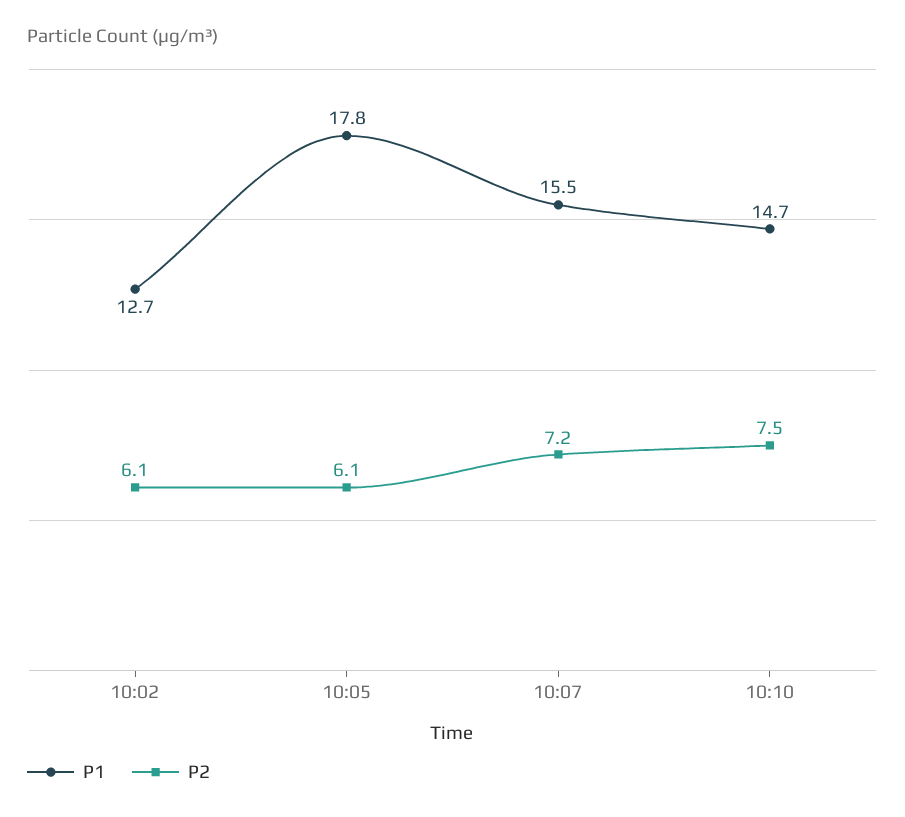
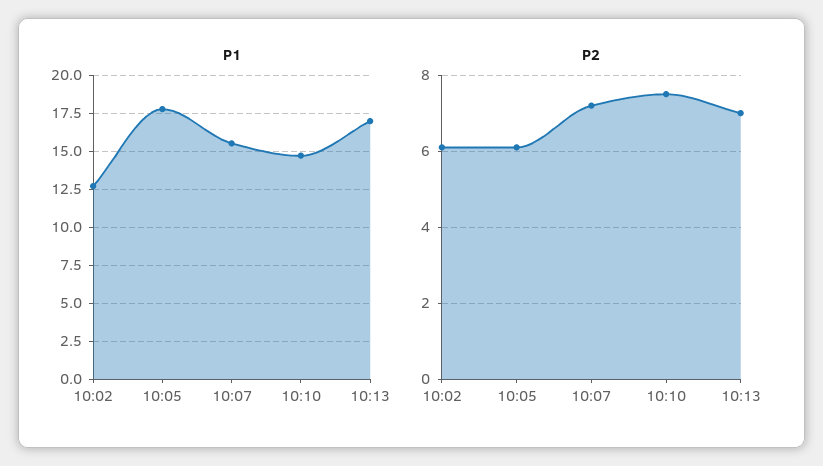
P1, 10:13: none -> 17
P2, 10:13: none -> 7

